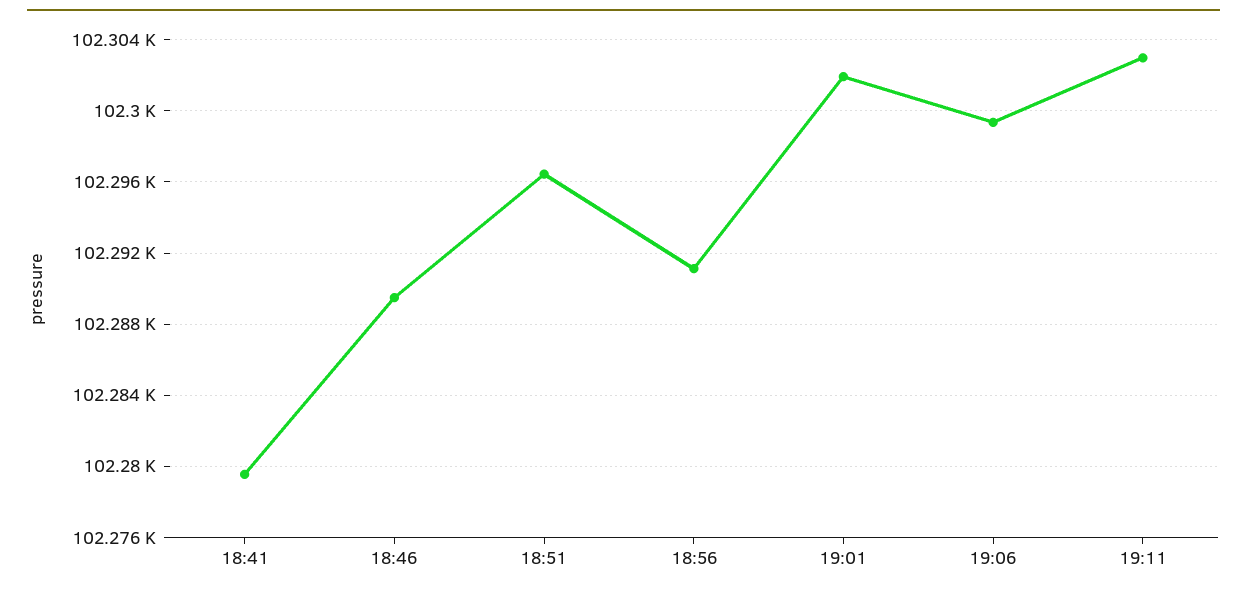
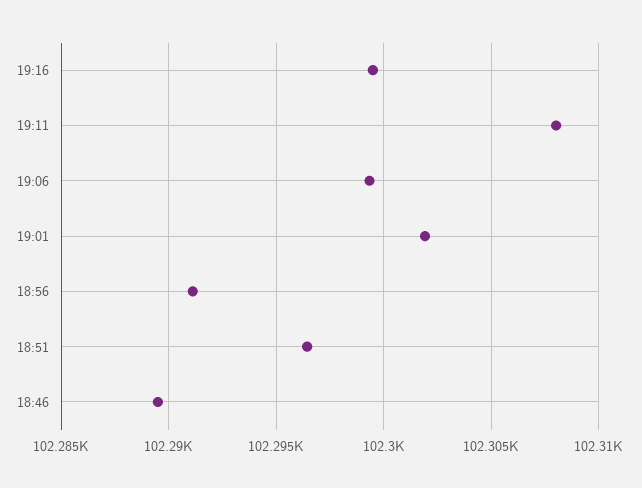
18:41: 102279.5 -> none
19:11: 102303 -> 102308
19:16: none -> 102299.5

